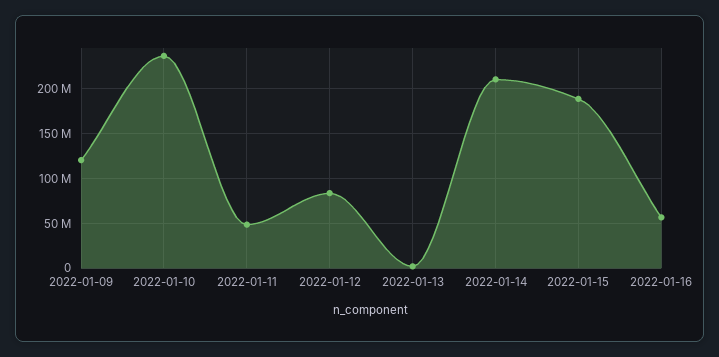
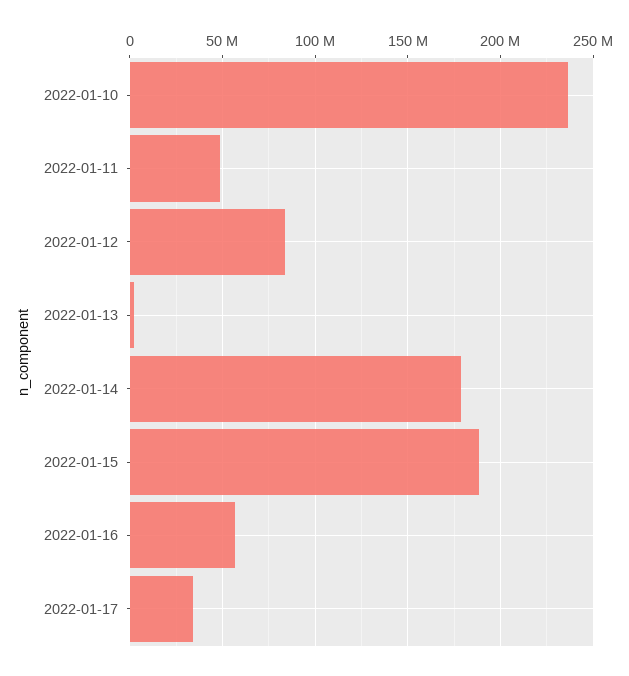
2022-01-09: 120000000 -> none
2022-01-14: 210000000 -> 180000000
2022-01-17: none -> 35000000

